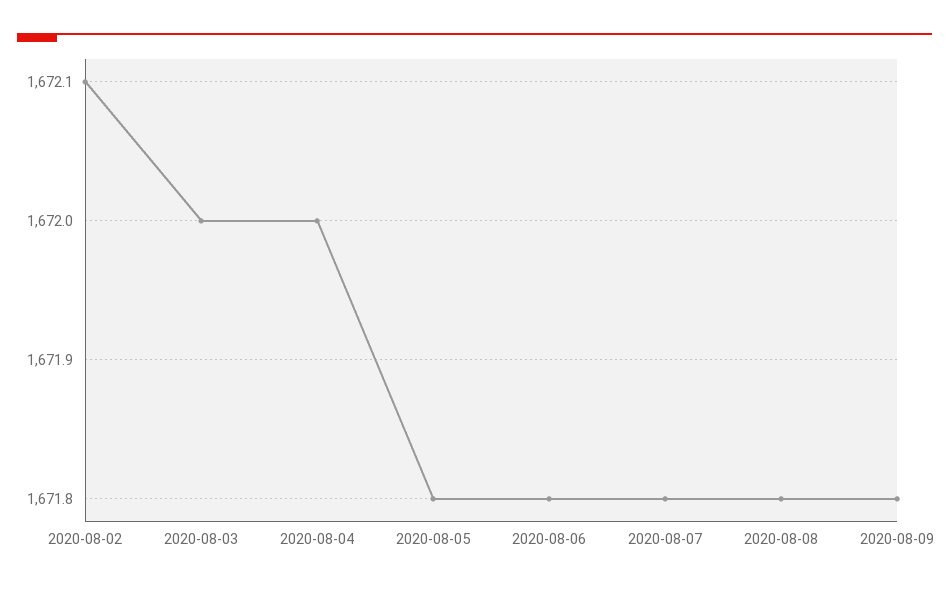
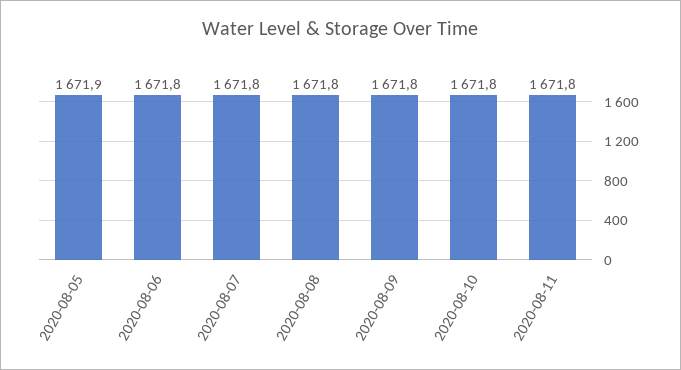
2020-08-02: 1672.1 -> none
2020-08-03: 1672 -> none
2020-08-04: 1672 -> none
2020-08-05: 1671.8 -> 1671.9
2020-08-10: none -> 1671.8
2020-08-11: none -> 1671.8

